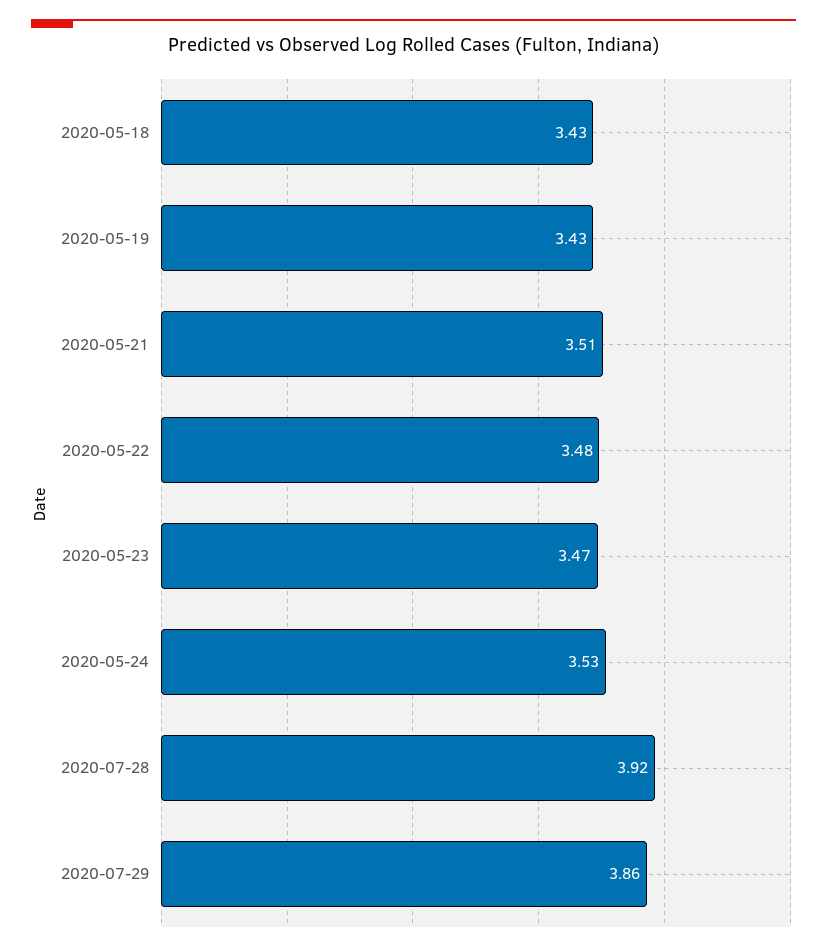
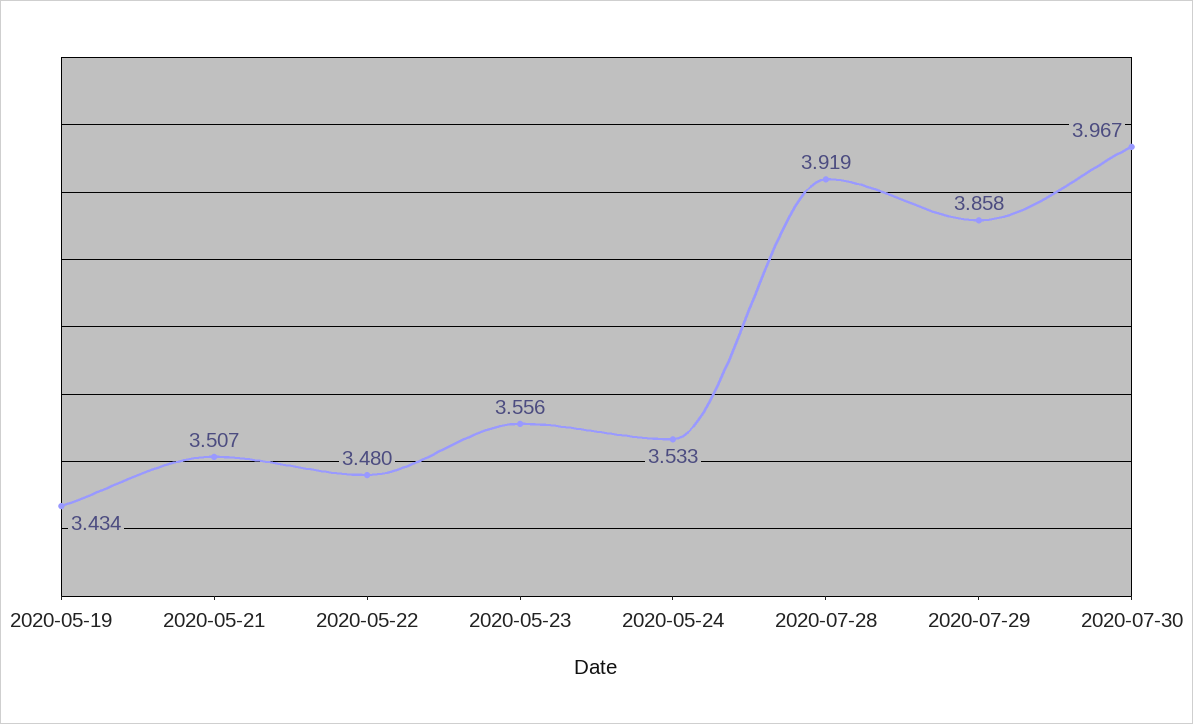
2020-05-18: 3.43 -> none
2020-05-23: 3.47 -> 3.556
2020-07-30: none -> 3.967

